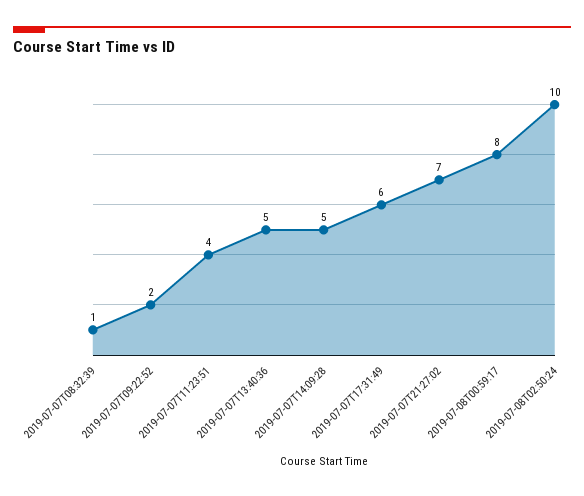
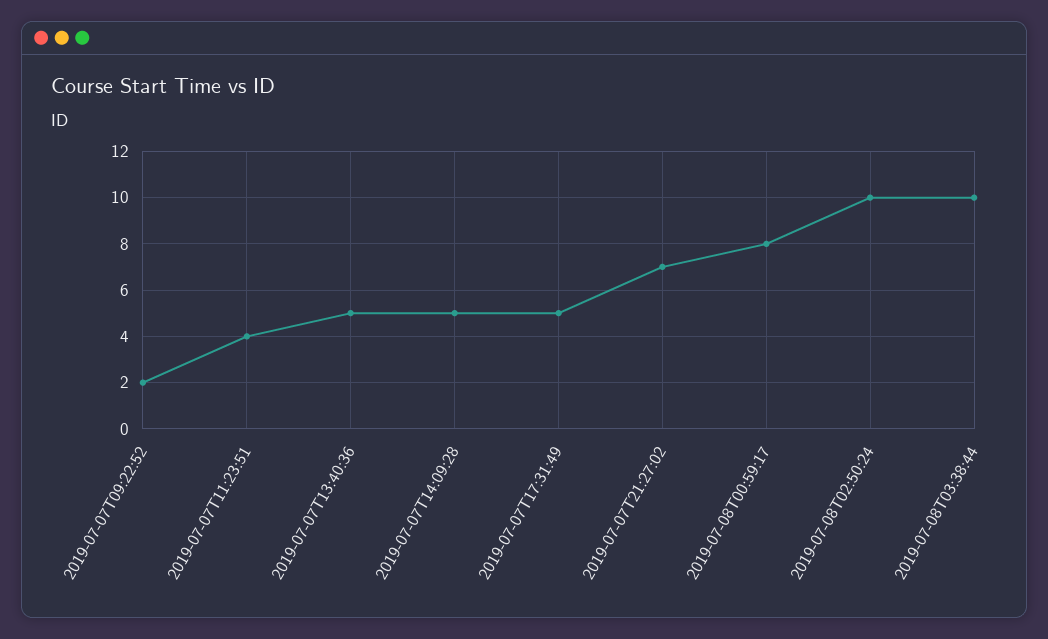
2019-07-07T08:32:39: 1 -> none
2019-07-07T17:31:49: 6 -> 5
2019-07-08T03:38:44: none -> 10

